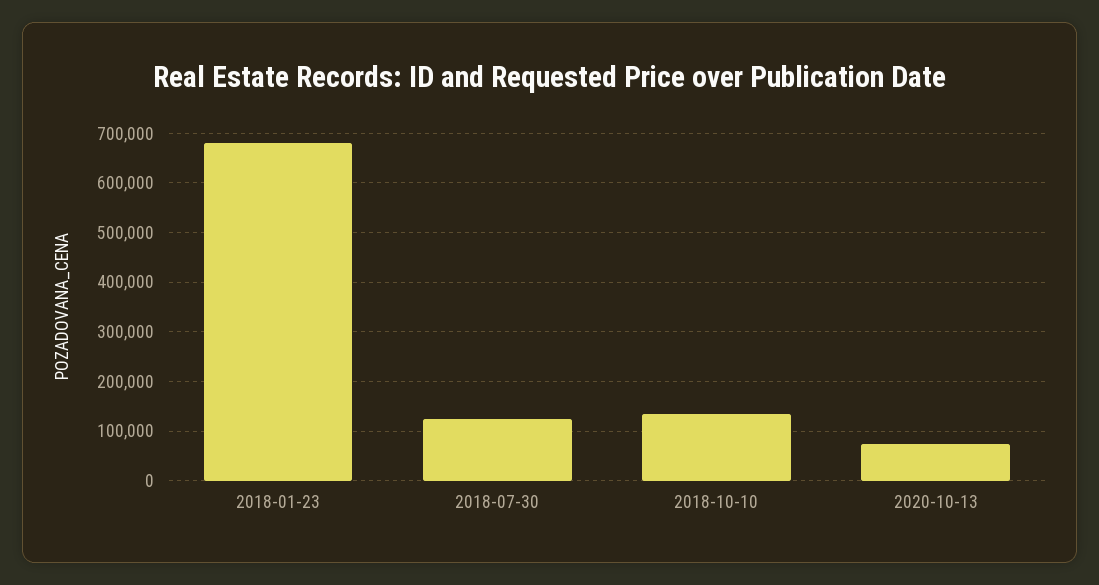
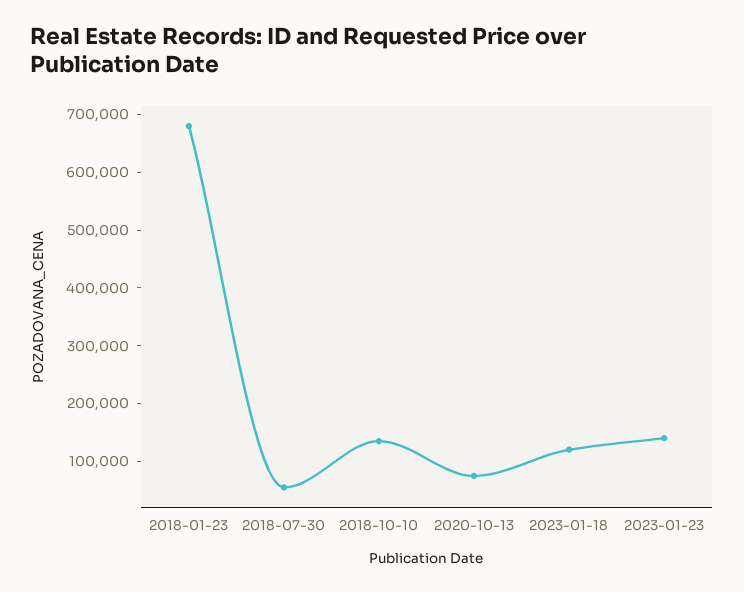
2018-07-30: 120000 -> 60000
2023-01-18: none -> 120000
2023-01-23: none -> 140000

